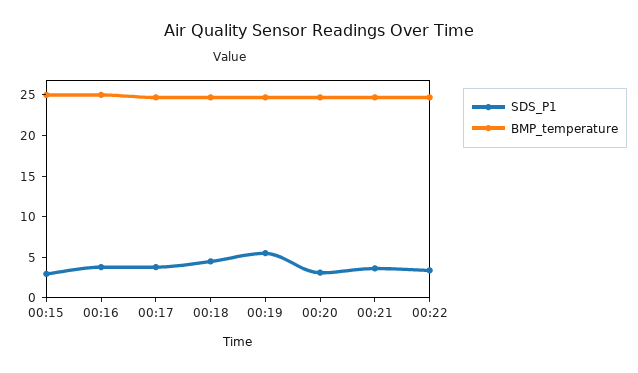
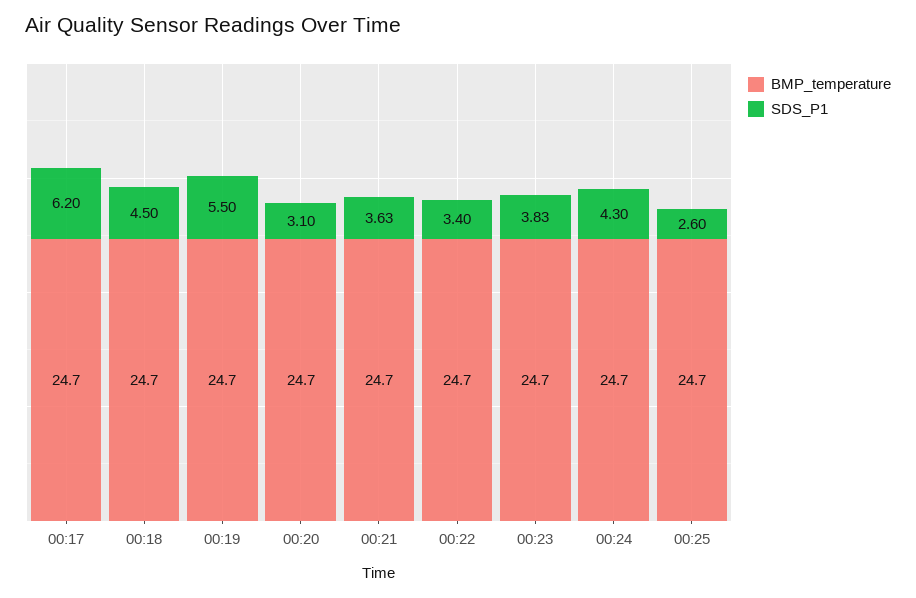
SDS_P1, 00:15: 3 -> none
BMP_temperature, 00:15: 25 -> none
SDS_P1, 00:16: 4 -> none
BMP_temperature, 00:16: 25 -> none
SDS_P1, 00:17: 4 -> 6.2
BMP_temperature, 00:23: none -> 24.7
SDS_P1, 00:23: none -> 3.83
BMP_temperature, 00:24: none -> 24.7
SDS_P1, 00:24: none -> 4.3
BMP_temperature, 00:25: none -> 24.7
SDS_P1, 00:25: none -> 2.6

